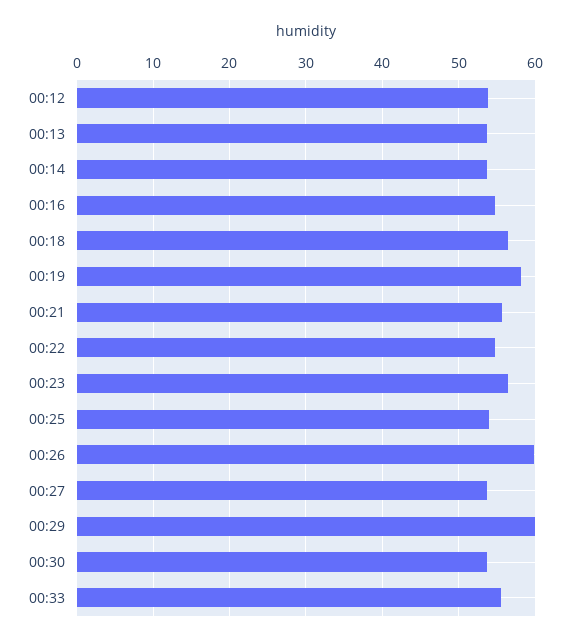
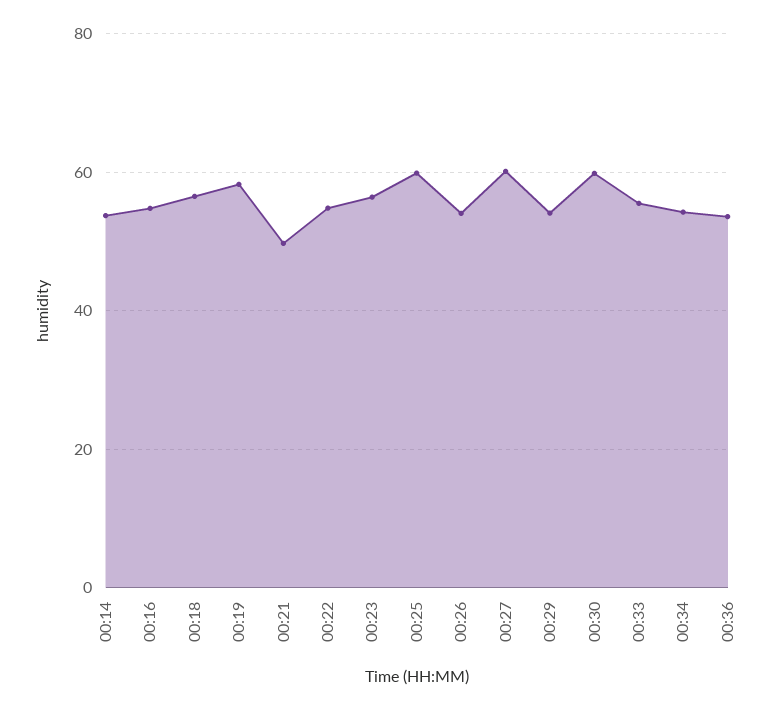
00:12: 54 -> none
00:13: 54 -> none
00:21: 56 -> 50
00:25: 54 -> 60
00:26: 60 -> 54
00:27: 54 -> 60
00:29: 60 -> 54
00:30: 54 -> 60
00:34: none -> 54
00:36: none -> 54

